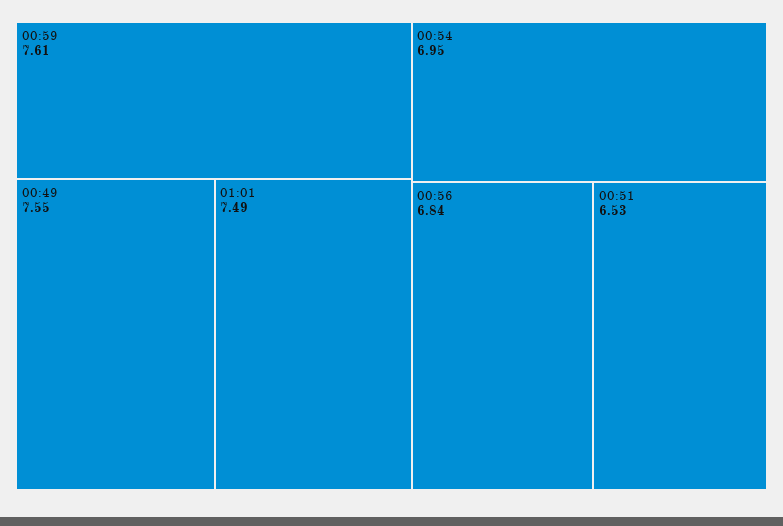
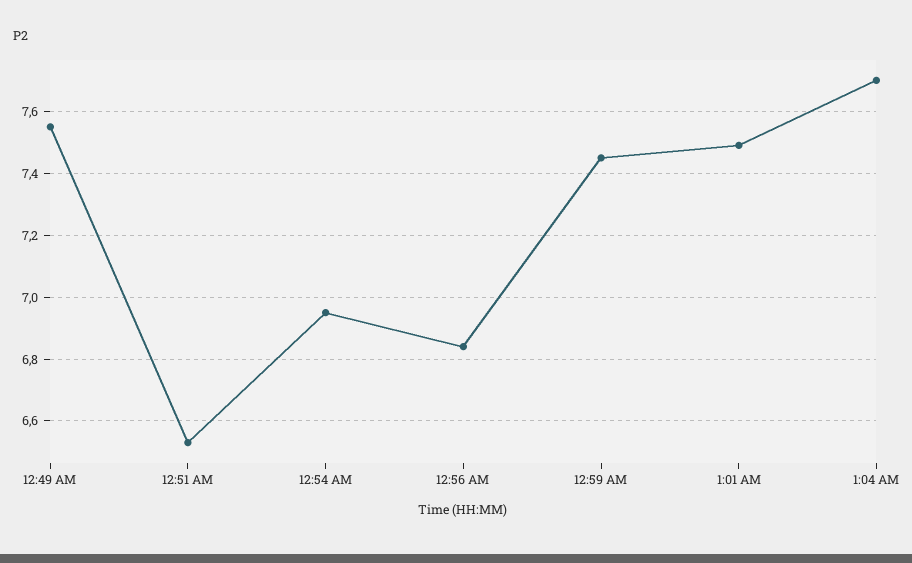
00:59: 7.61 -> 7.45
1:04 AM: none -> 7.7

